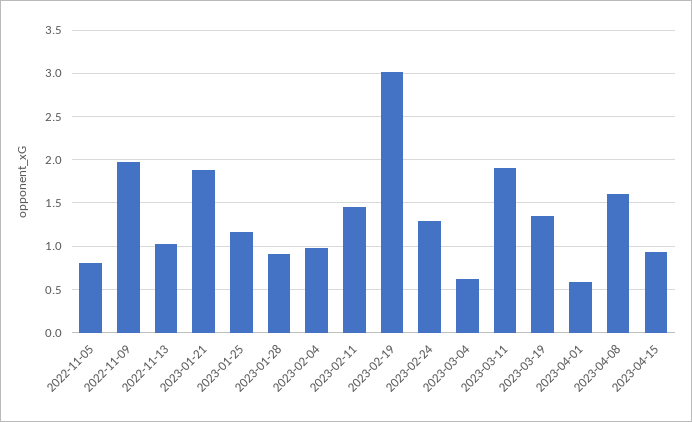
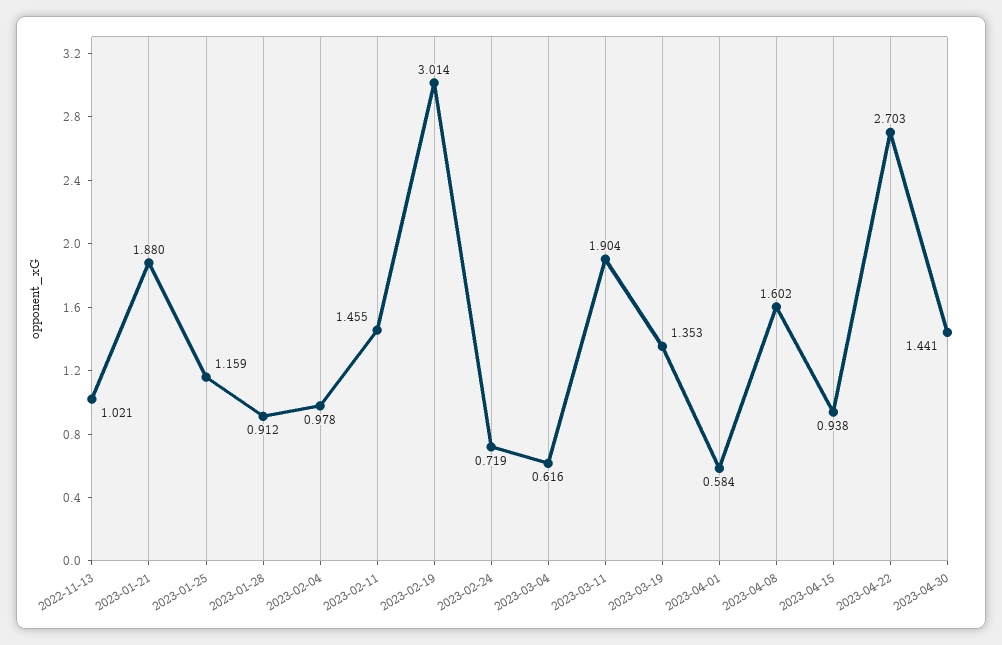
2022-11-05: 0.8 -> none
2022-11-09: 2 -> none
2023-02-24: 1.3 -> 0.719
2023-04-22: none -> 2.703
2023-04-30: none -> 1.441

